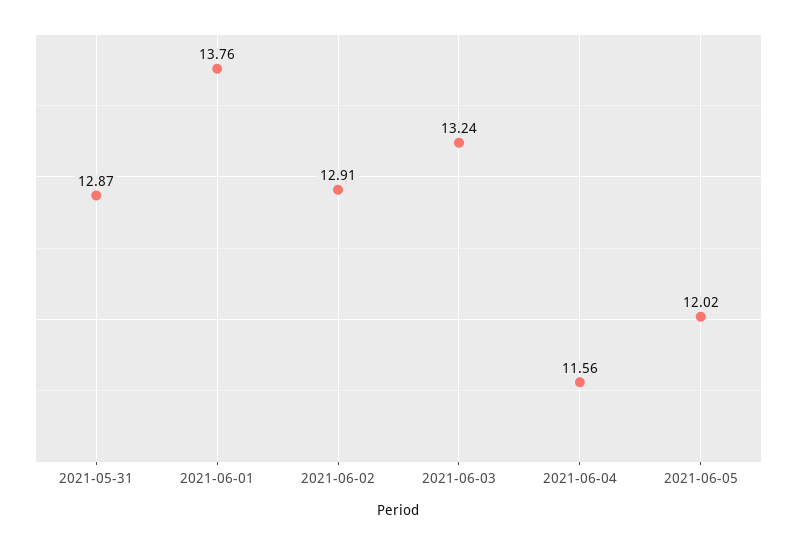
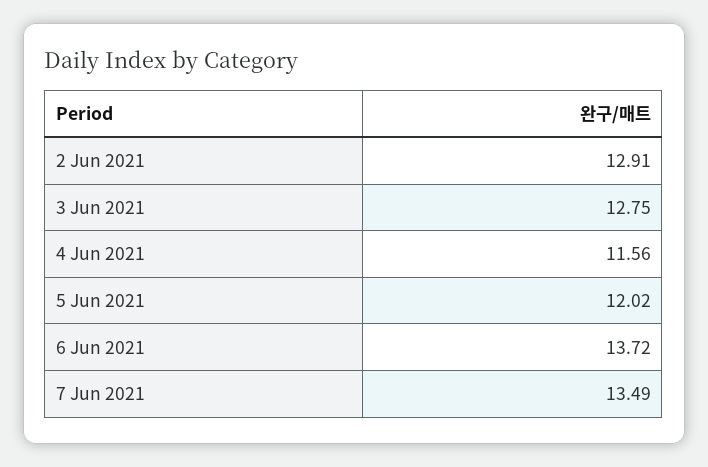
2021-05-31: 12.87 -> none
2021-06-01: 13.76 -> none
2021-06-03: 13.24 -> 12.75
6 Jun 2021: none -> 13.72
7 Jun 2021: none -> 13.49

